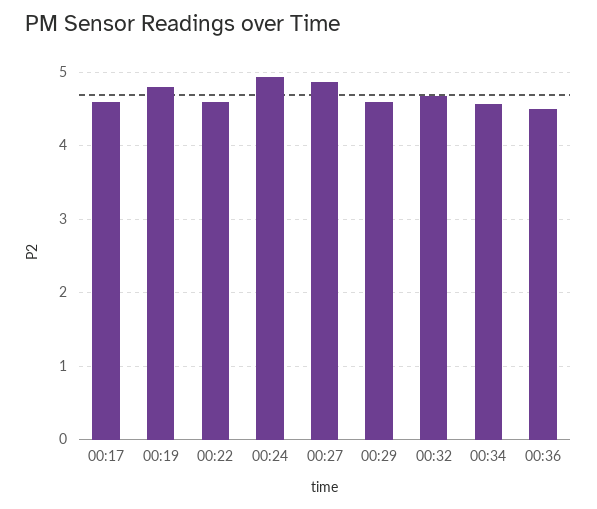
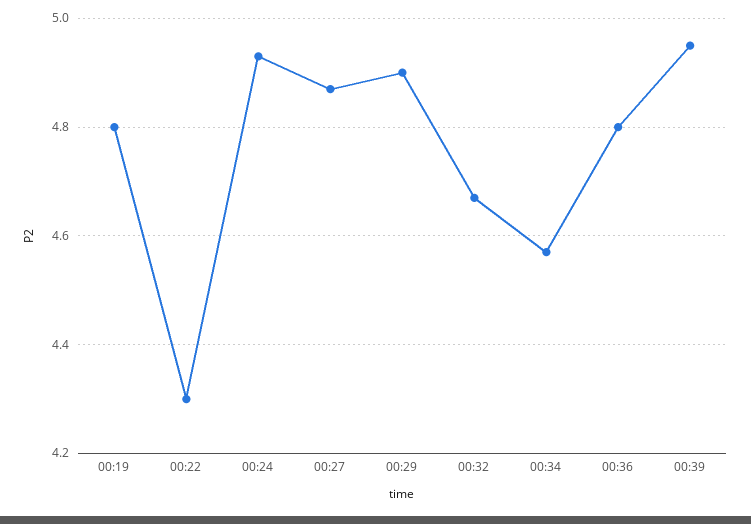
00:17: 4.6 -> none
00:22: 4.6 -> 4.3
00:29: 4.6 -> 4.9
00:36: 4.5 -> 4.8
00:39: none -> 4.95

